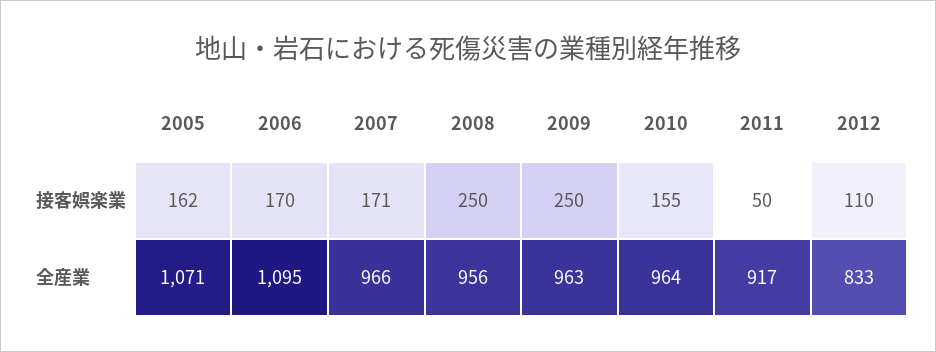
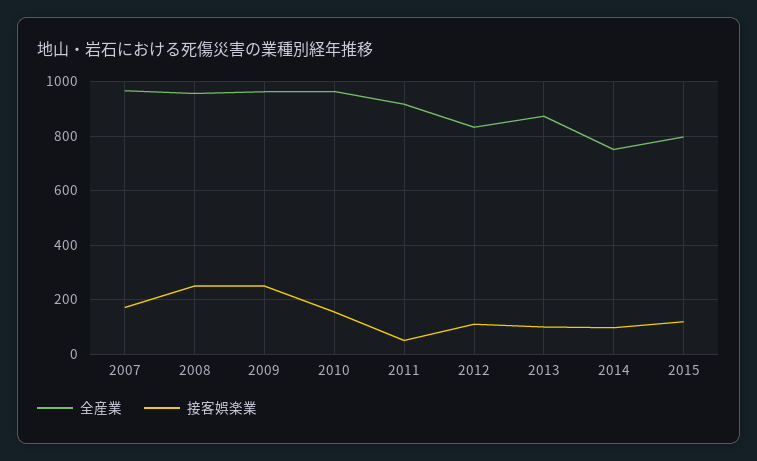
接客娯楽業, 2005: 162 -> none
接客娯楽業, 2006: 170 -> none
全産業, 2005: 1071 -> none
全産業, 2006: 1095 -> none
全産業, 2013: none -> 875
接客娯楽業, 2013: none -> 100
全産業, 2014: none -> 750
接客娯楽業, 2014: none -> 100
全産業, 2015: none -> 800
接客娯楽業, 2015: none -> 125

